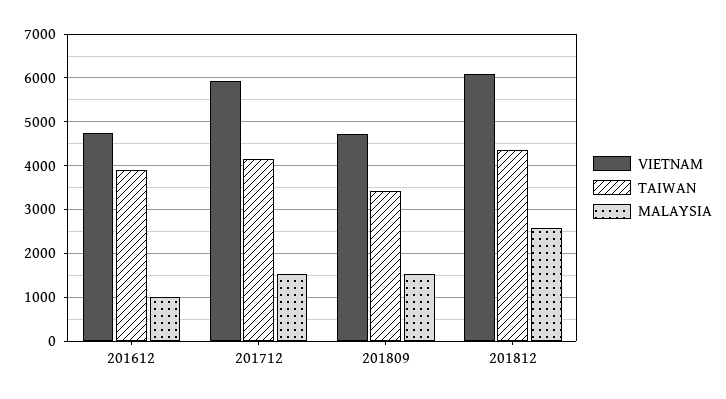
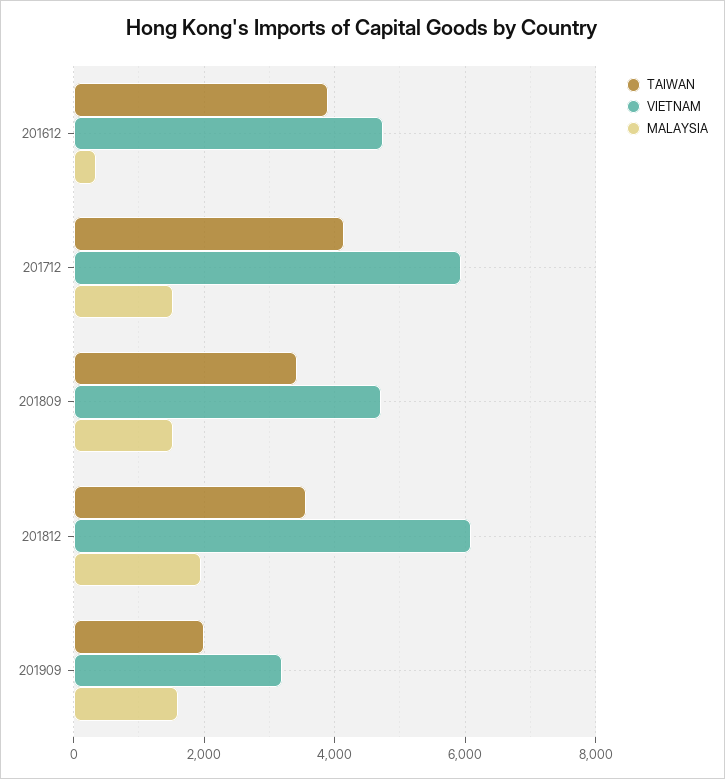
MALAYSIA, 201612: 1000 -> 400
TAIWAN, 201812: 4400 -> 3600
MALAYSIA, 201812: 2600 -> 2000
TAIWAN, 201909: none -> 2000
VIETNAM, 201909: none -> 3200
MALAYSIA, 201909: none -> 1600

